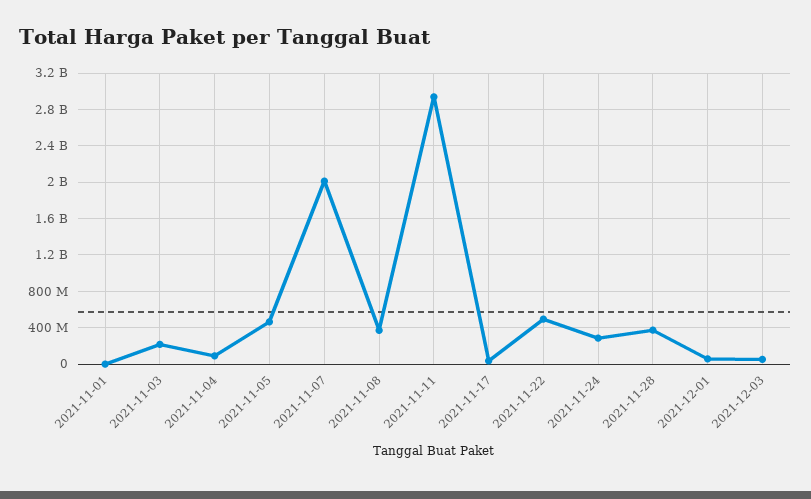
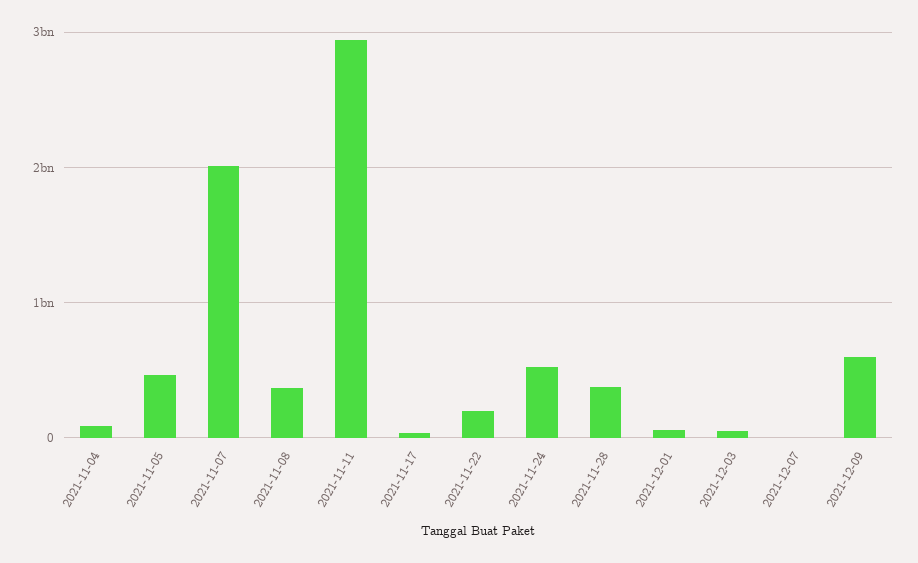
2021-11-01: 0 -> none
2021-11-03: 200000000 -> none
2021-11-22: 500000000 -> 200000000
2021-11-24: 300000000 -> 500000000
2021-12-07: none -> 0
2021-12-09: none -> 600000000

